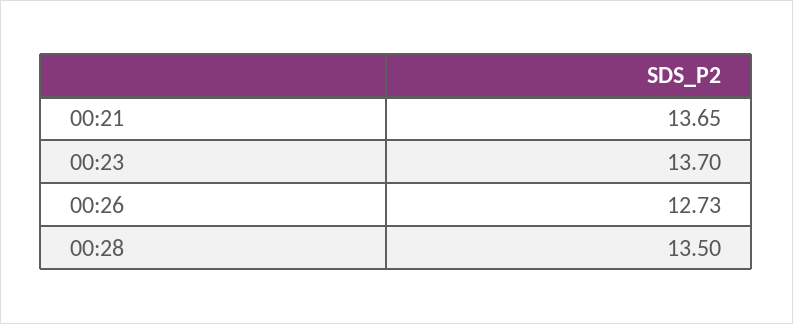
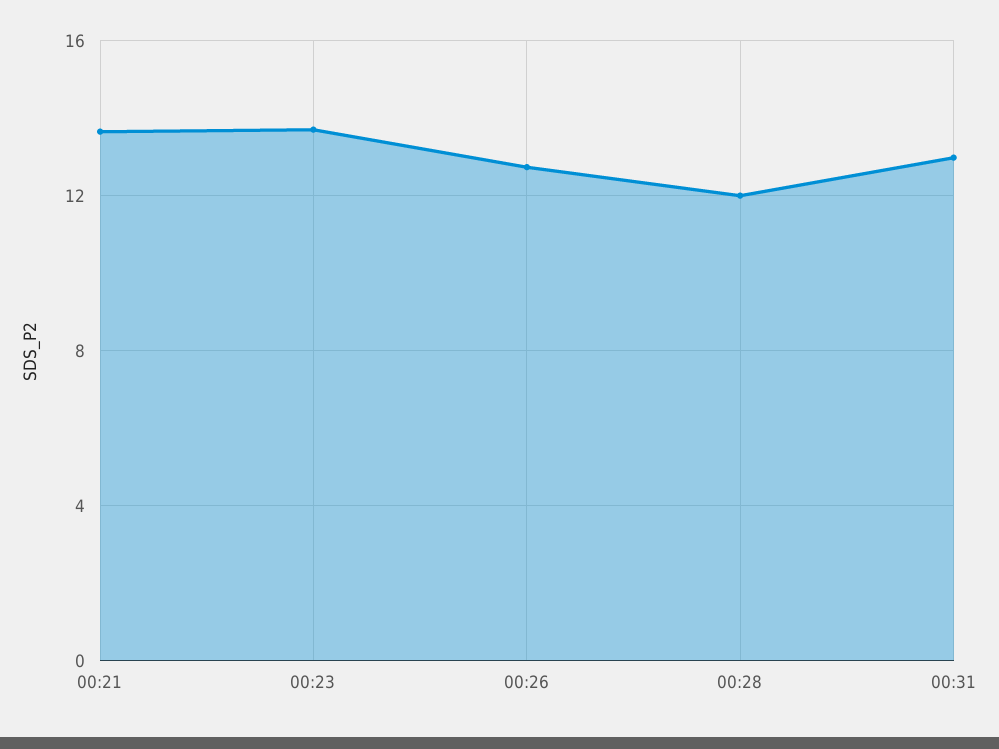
00:28: 13.5 -> 12
00:31: none -> 13

